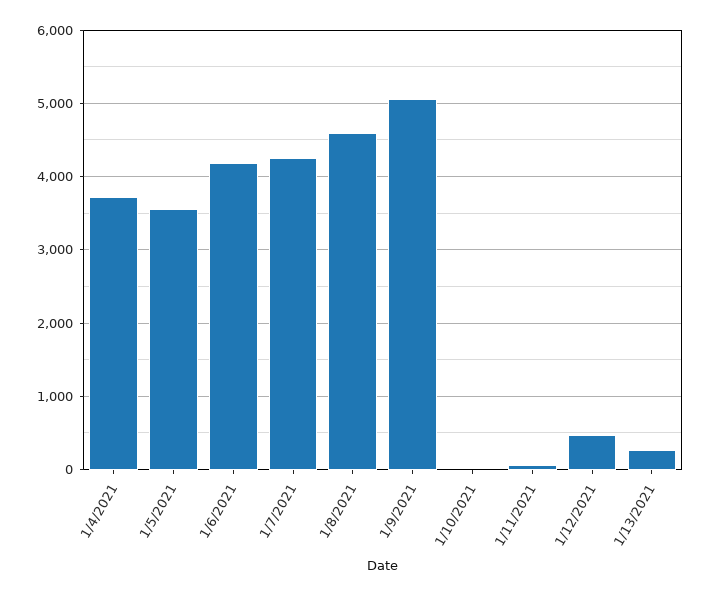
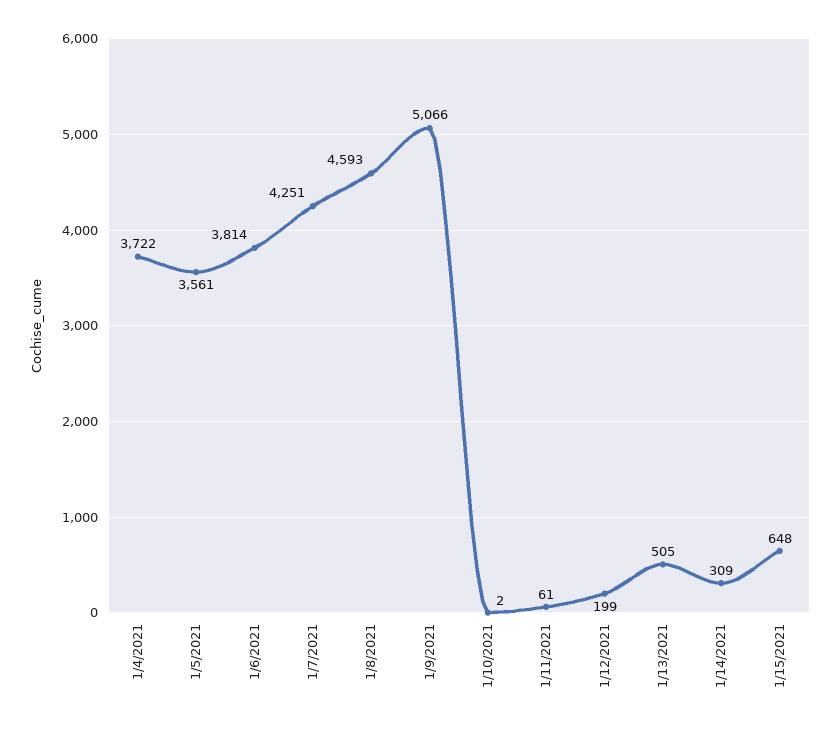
1/6/2021: 4200 -> 3814
1/12/2021: 500 -> 199
1/13/2021: 300 -> 505
1/14/2021: none -> 309
1/15/2021: none -> 648

